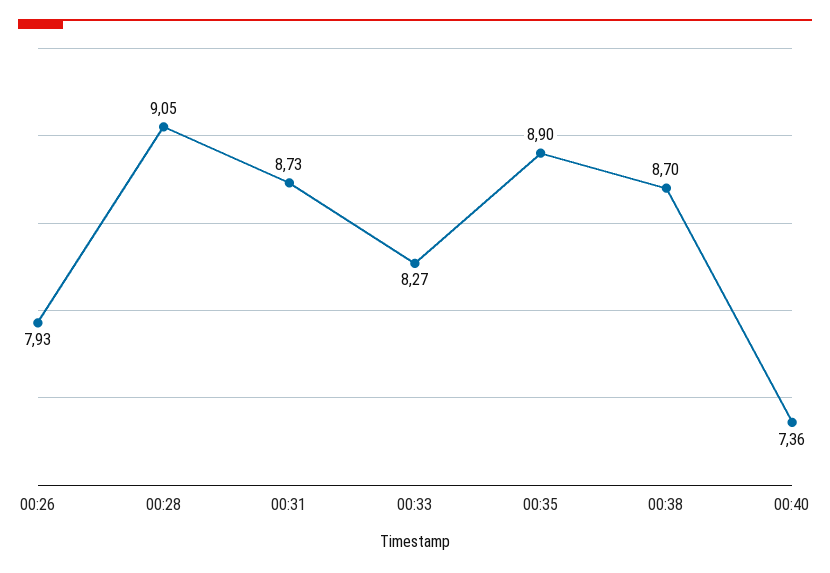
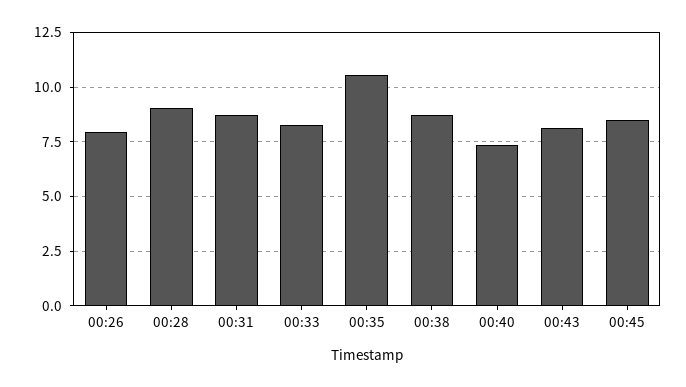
00:35: 8.9 -> 10.5
00:43: none -> 8
00:45: none -> 8.5

